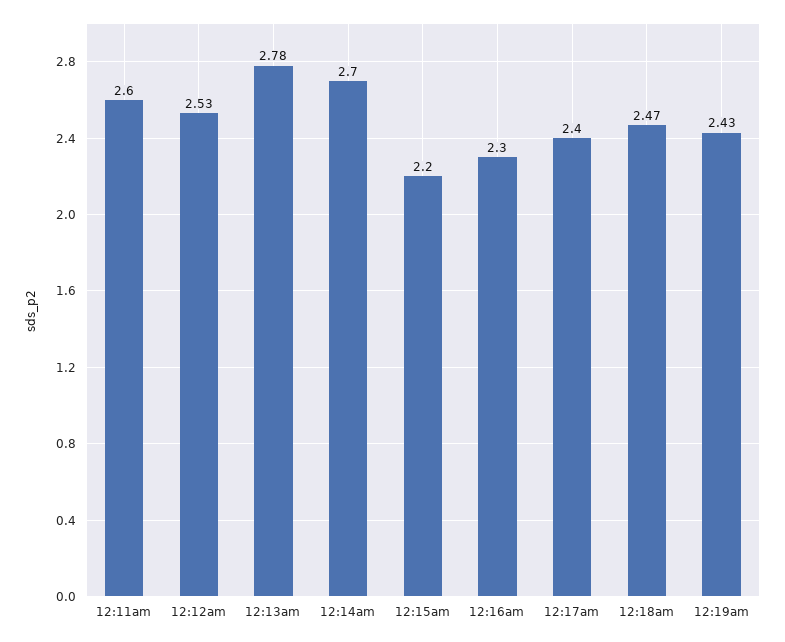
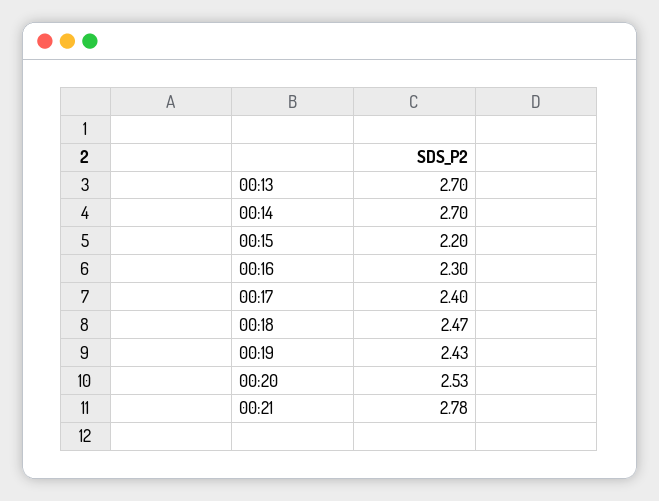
12:11am: 2.6 -> none
12:12am: 2.53 -> none
12:13am: 2.78 -> 2.7
00:20: none -> 2.53
00:21: none -> 2.78

